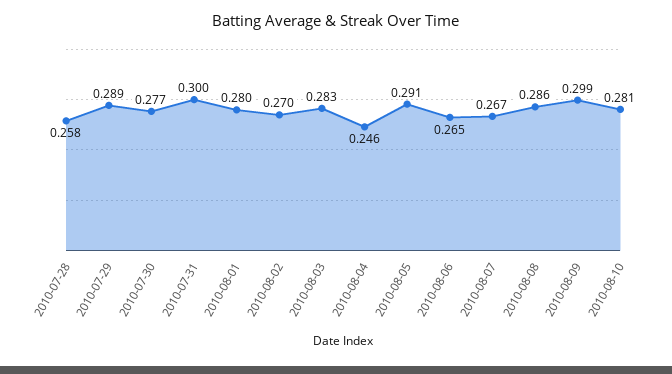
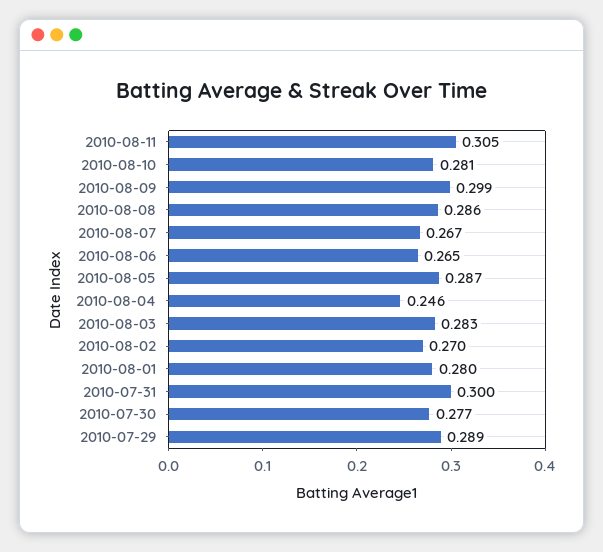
2010-07-28: 0.258 -> none
2010-08-05: 0.291 -> 0.287
2010-08-11: none -> 0.305

